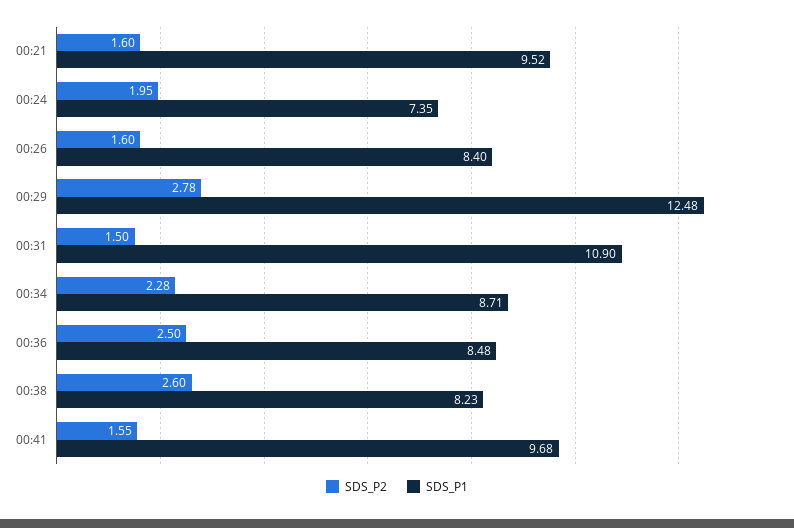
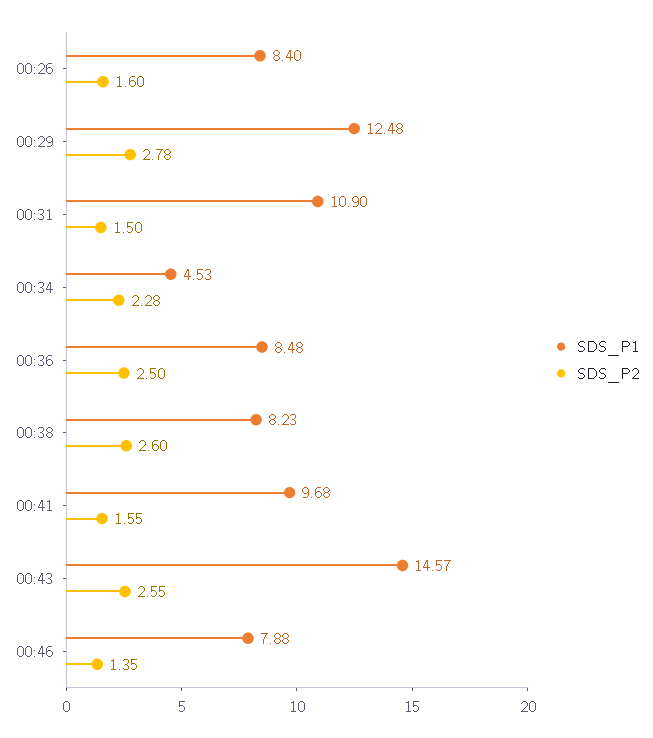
SDS_P2, 00:21: 1.6 -> none
SDS_P1, 00:21: 9.52 -> none
SDS_P2, 00:24: 1.95 -> none
SDS_P1, 00:24: 7.35 -> none
SDS_P1, 00:34: 8.71 -> 4.53
SDS_P1, 00:43: none -> 14.57
SDS_P2, 00:43: none -> 2.55
SDS_P1, 00:46: none -> 7.88
SDS_P2, 00:46: none -> 1.35

